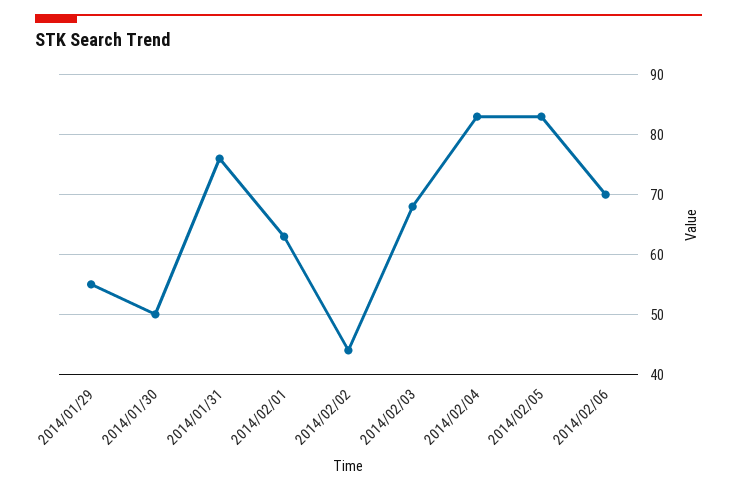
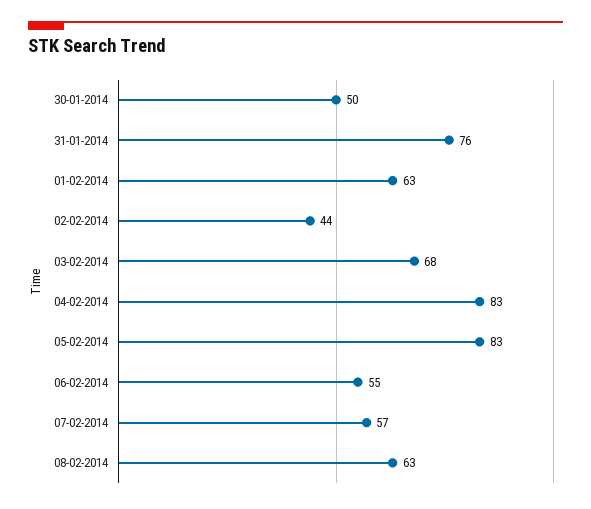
2014/01/29: 55 -> none
2014/02/06: 70 -> 55
07-02-2014: none -> 57
08-02-2014: none -> 63

